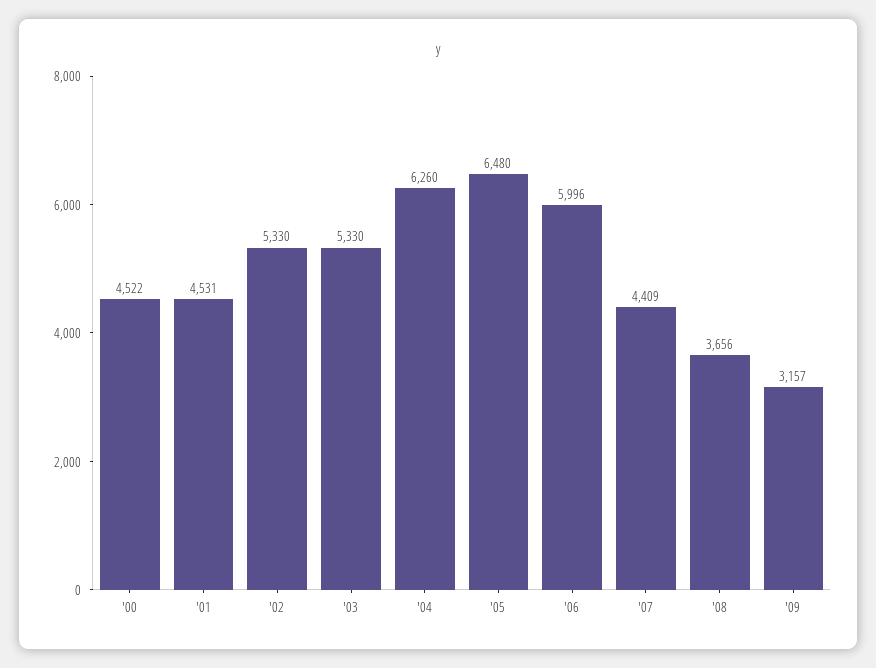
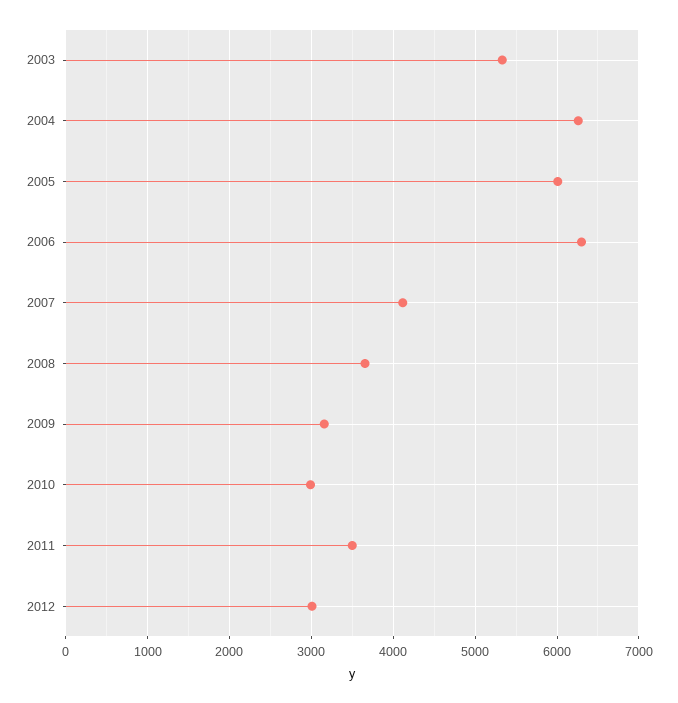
'00: 4522 -> none
'01: 4531 -> none
'02: 5330 -> none
'05: 6480 -> 6000
'06: 5996 -> 6300
'07: 4409 -> 4100
2010: none -> 3000
2011: none -> 3500
2012: none -> 3000

